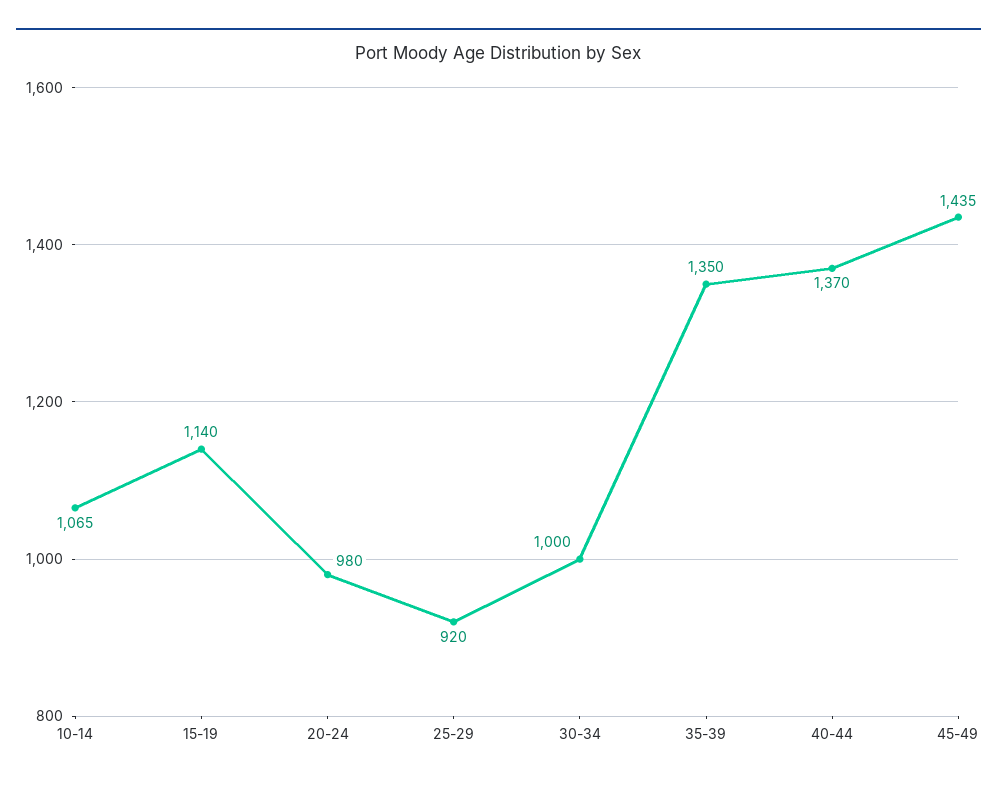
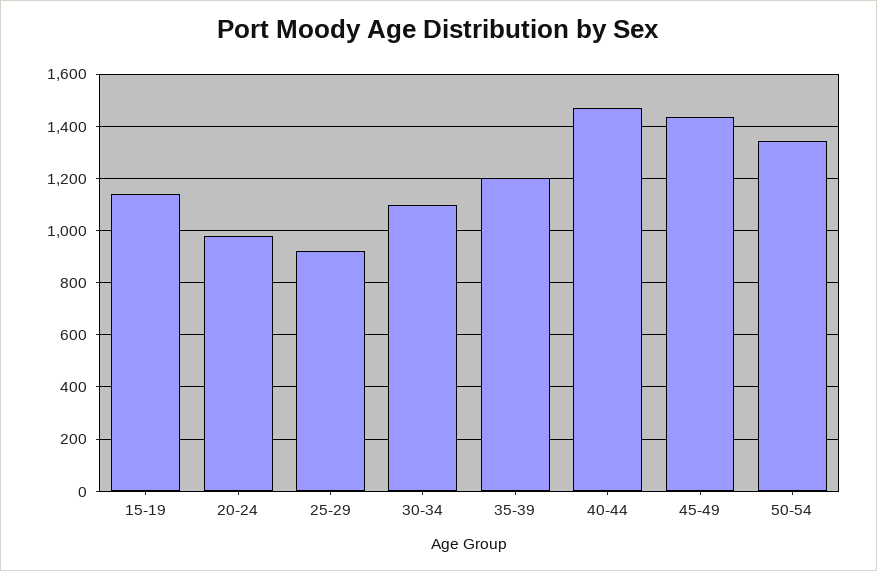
10-14: 1065 -> none
30-34: 1000 -> 1100
35-39: 1350 -> 1200
40-44: 1370 -> 1475
50-54: none -> 1350

